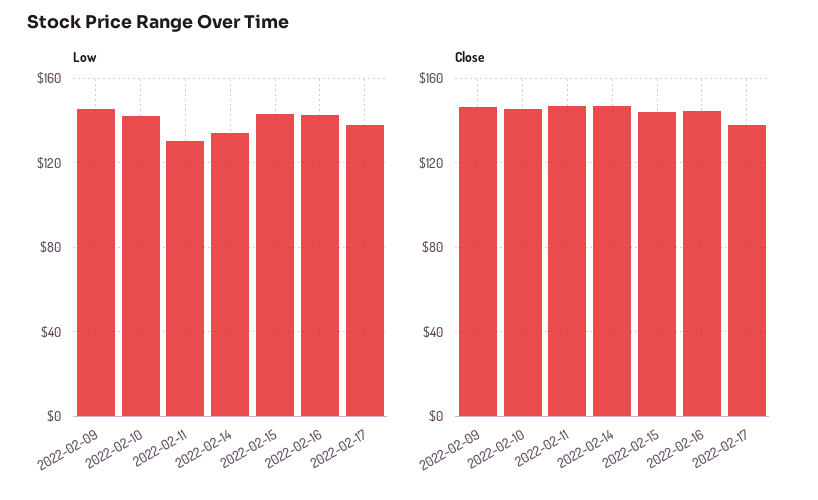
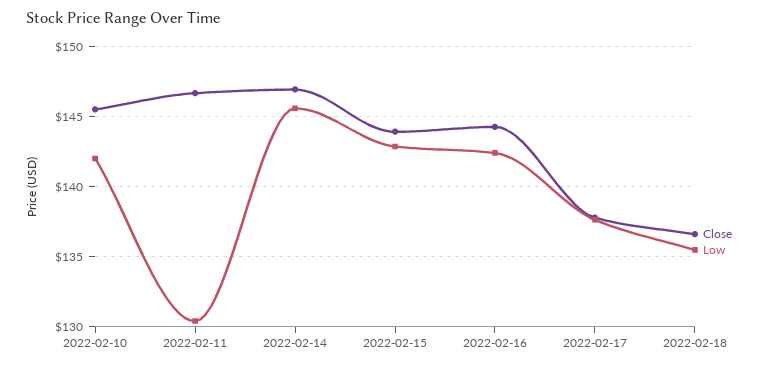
Low, 2022-02-09: 145 -> none
Low, 2022-02-14: 135 -> 145.5
Close, 2022-02-09: 145 -> none
Close, 2022-02-18: none -> 136.5
Low, 2022-02-18: none -> 135.5

